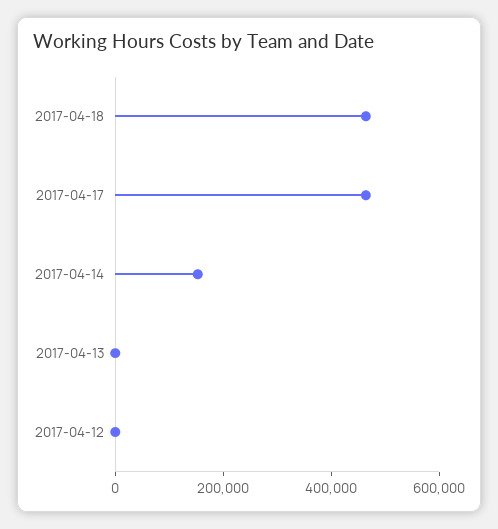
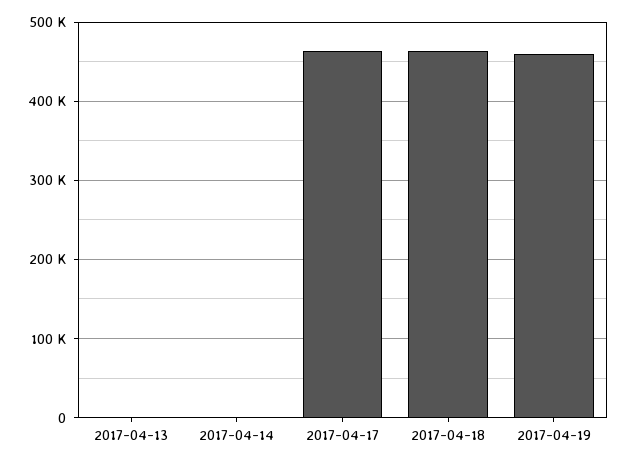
2017-04-14: 150000 -> 0
2017-04-12: 0 -> none
2017-04-19: none -> 460000

